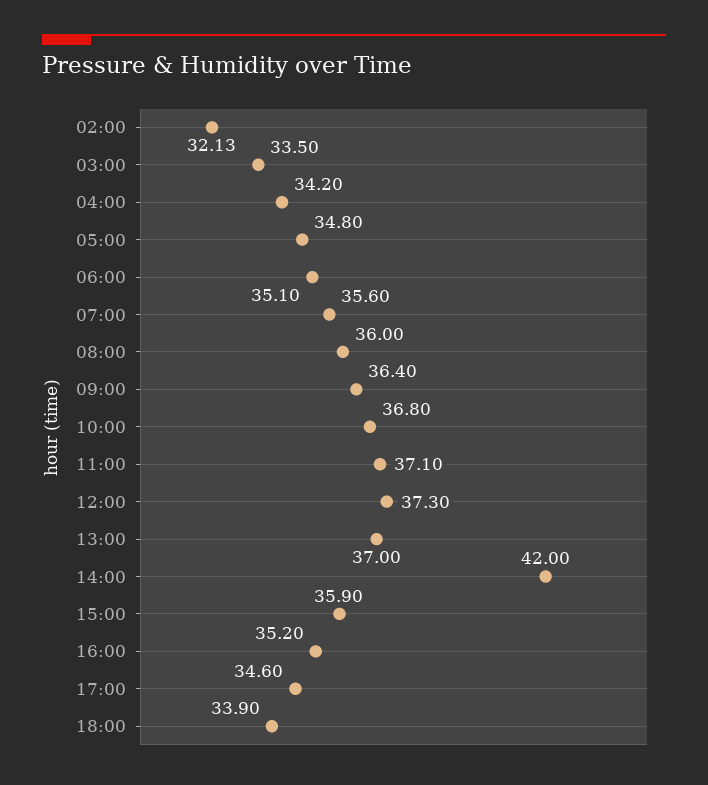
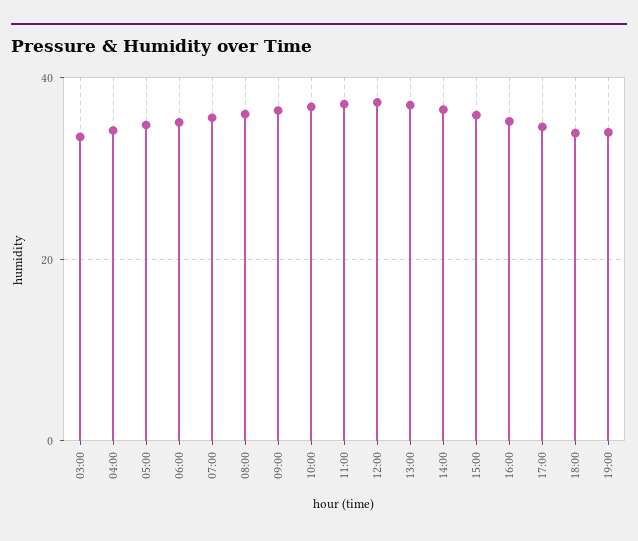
02:00: 32.13 -> none
14:00: 42 -> 36
19:00: none -> 34

